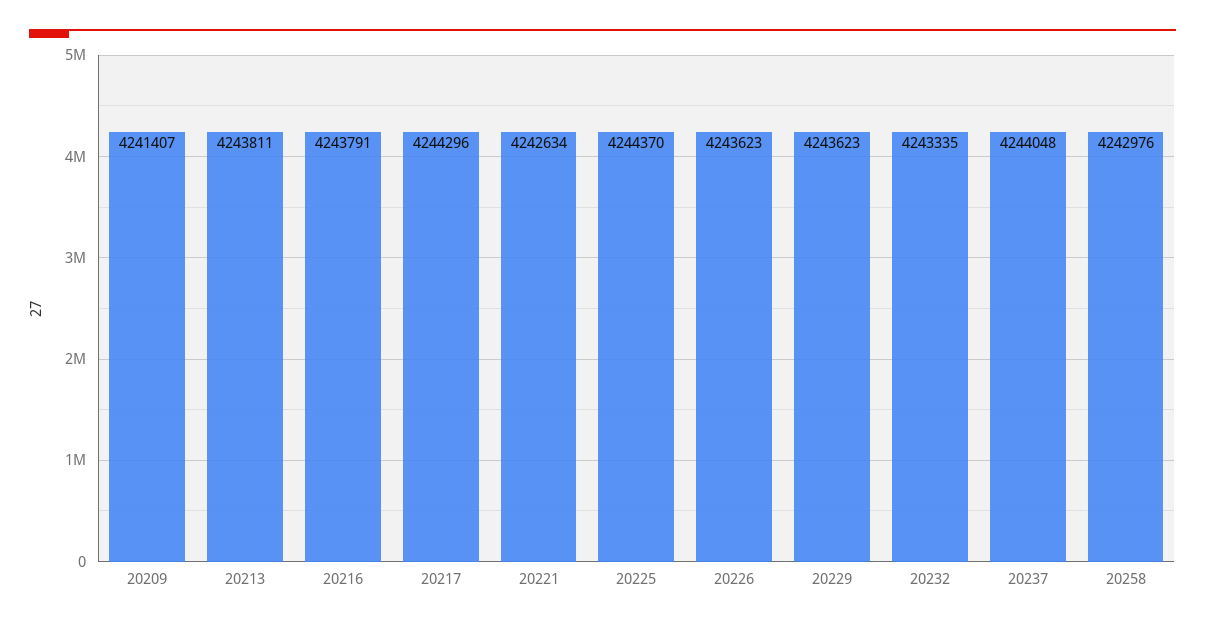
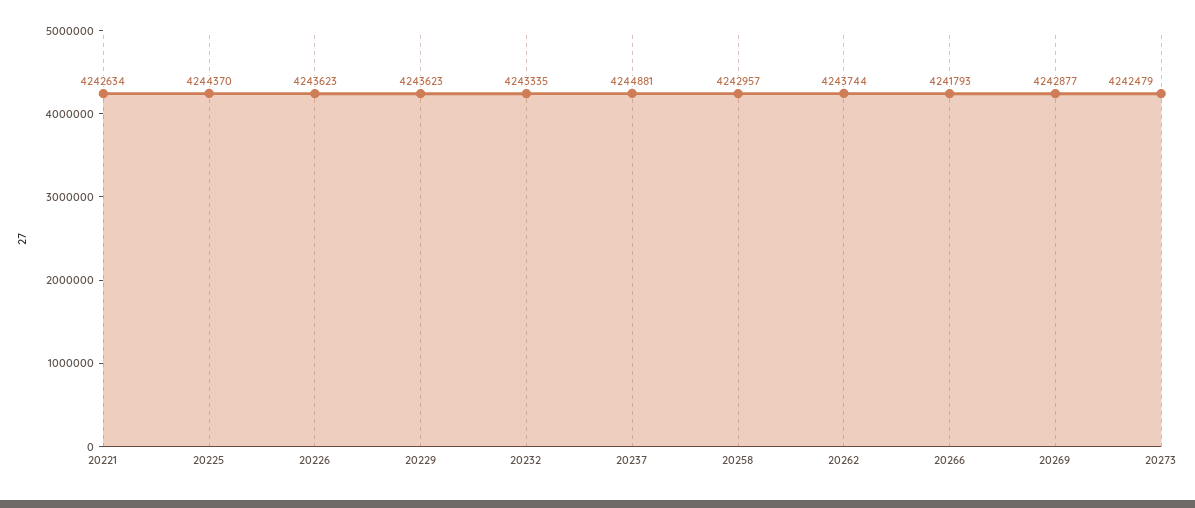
20209: 4241407 -> none
20213: 4243811 -> none
20216: 4243791 -> none
20217: 4244296 -> none
20237: 4244048 -> 4244881
20258: 4242976 -> 4242957
20262: none -> 4243744
20266: none -> 4241793
20269: none -> 4242877
20273: none -> 4242479

